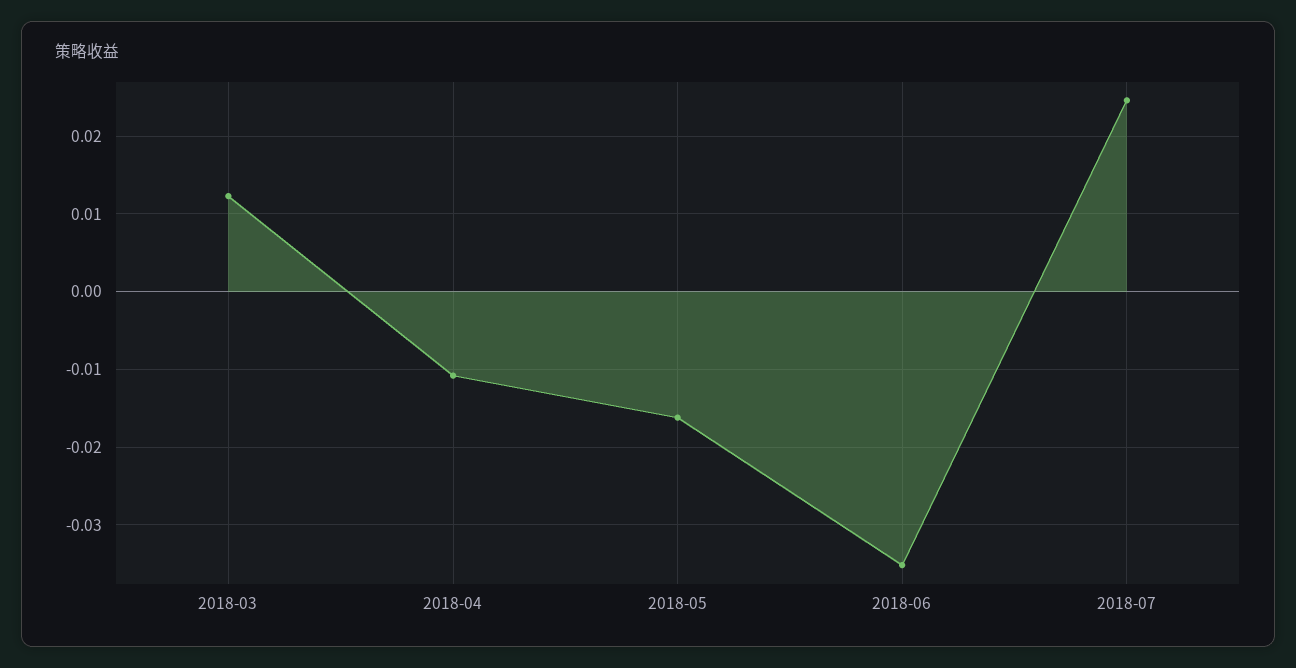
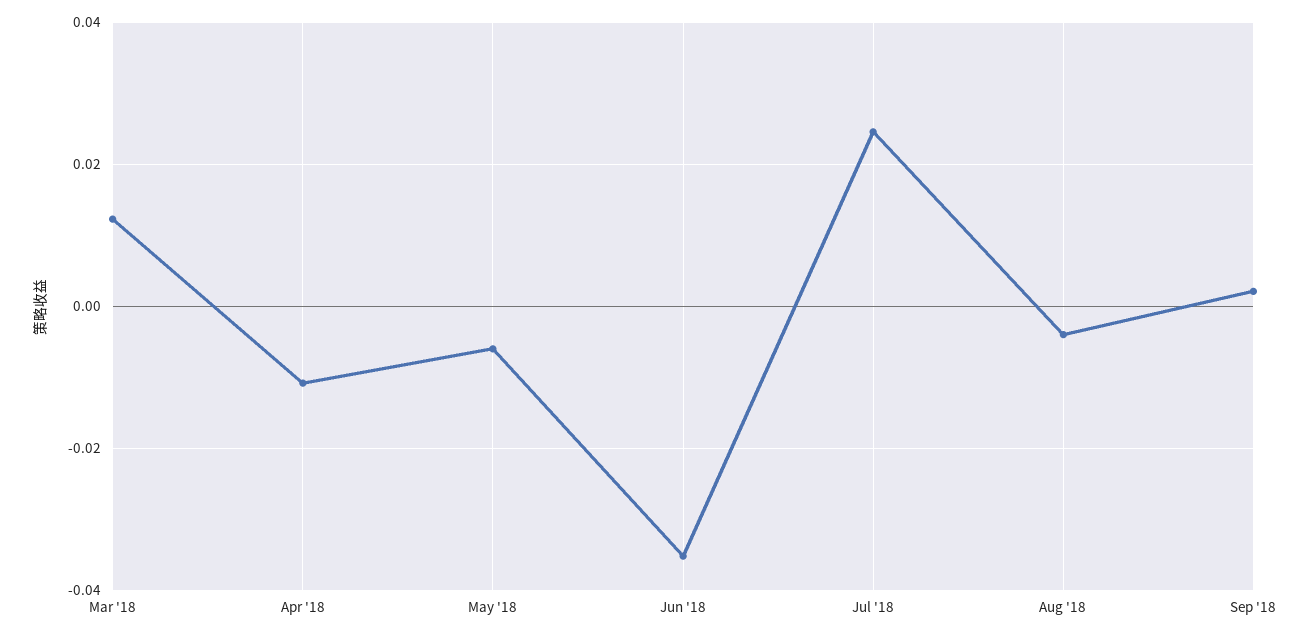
2018-05: -0.016 -> -0.006
Aug '18: none -> -0.004
Sep '18: none -> 0.002

